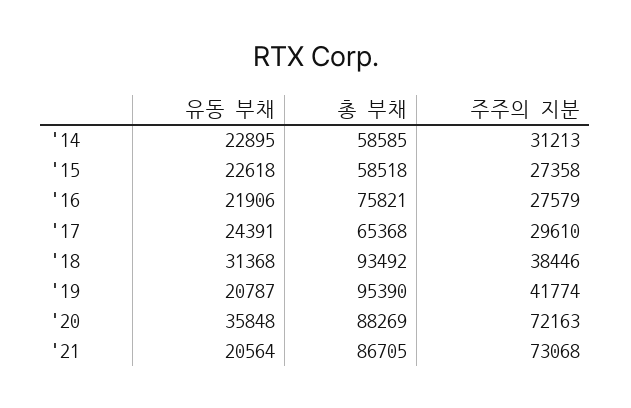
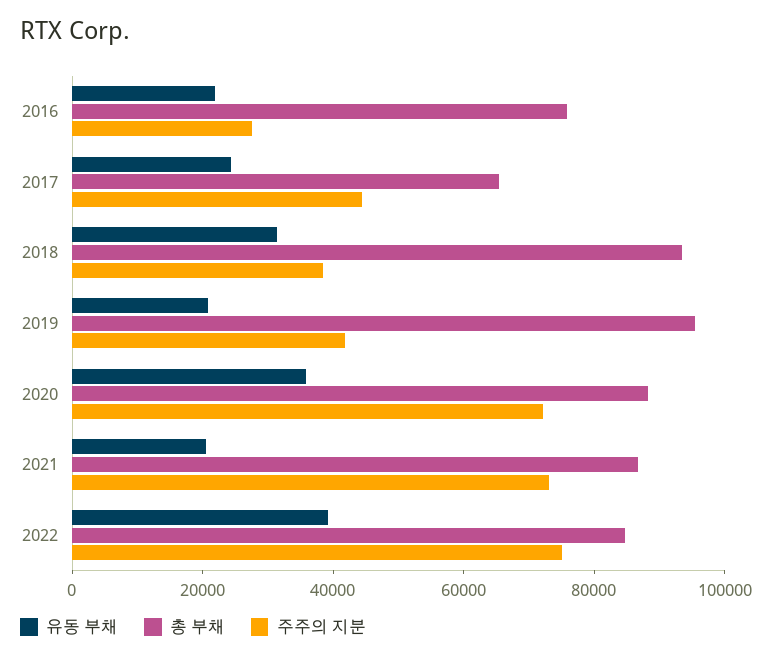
유동 부채, '14: 22895 -> none
총 부채, '14: 58585 -> none
주주의 지분, '14: 31213 -> none
유동 부채, '15: 22618 -> none
총 부채, '15: 58518 -> none
주주의 지분, '15: 27358 -> none
주주의 지분, '17: 29610 -> 45000
유동 부채, 2022: none -> 40000
총 부채, 2022: none -> 85000
주주의 지분, 2022: none -> 75000

